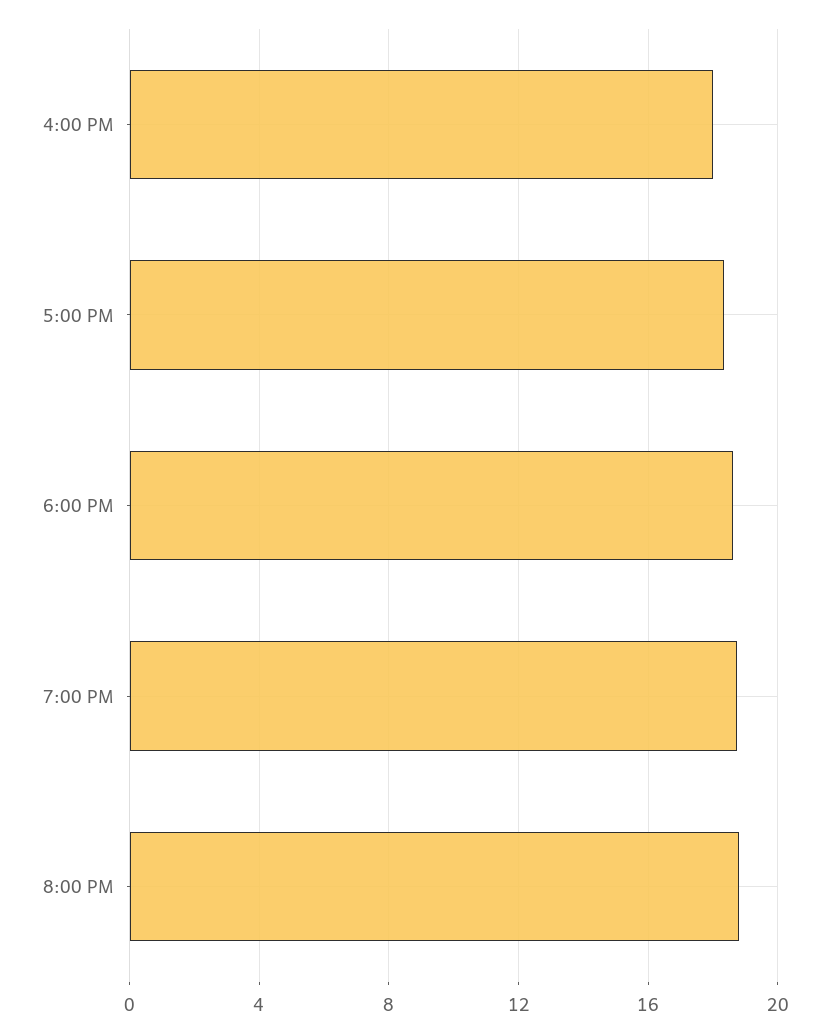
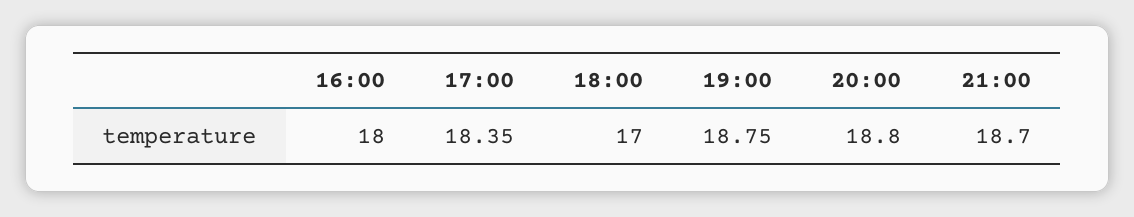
6:00 PM: 18.5 -> 17
21:00: none -> 18.7

